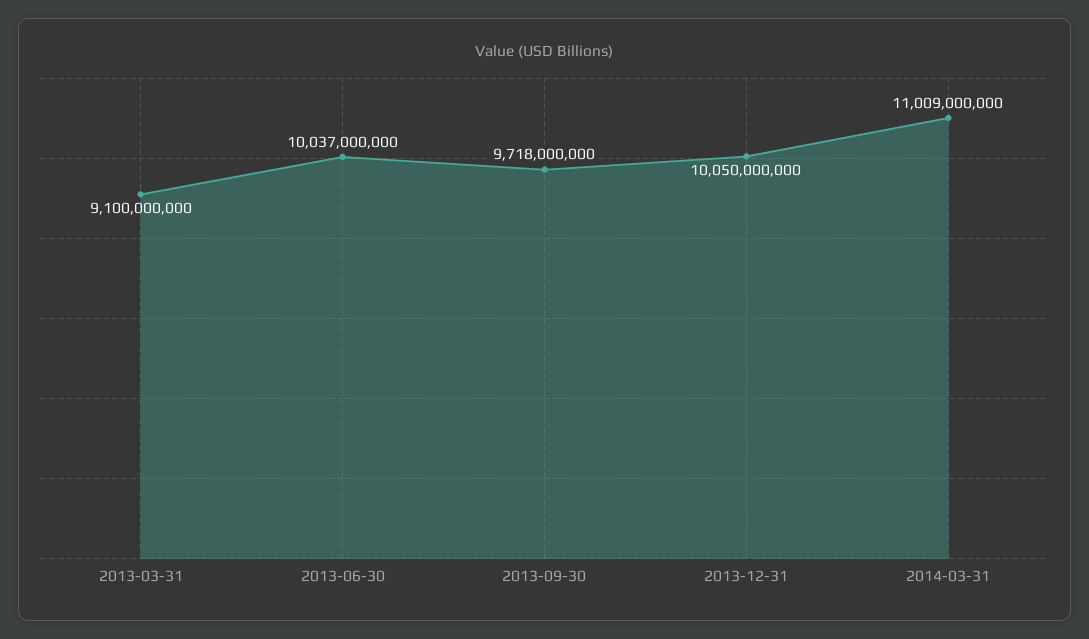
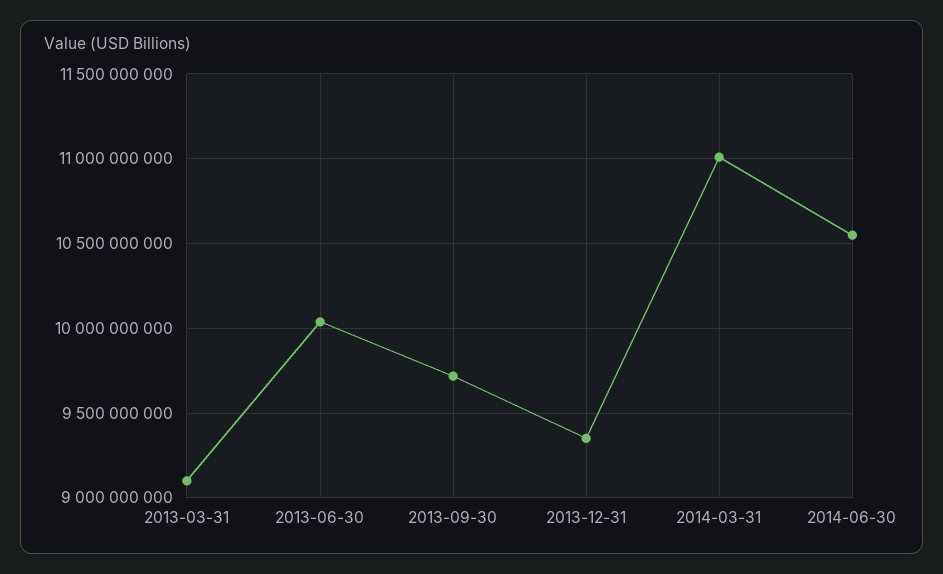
2013-12-31: 10050000000 -> 9350000000
2014-06-30: none -> 10550000000

